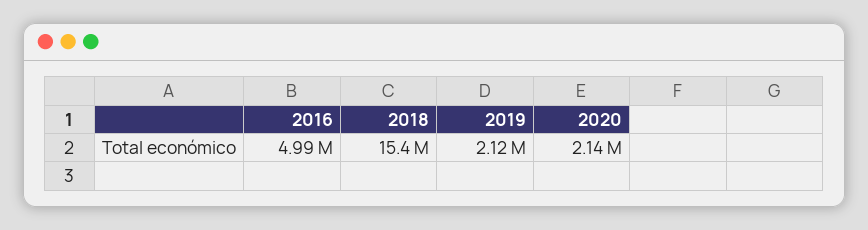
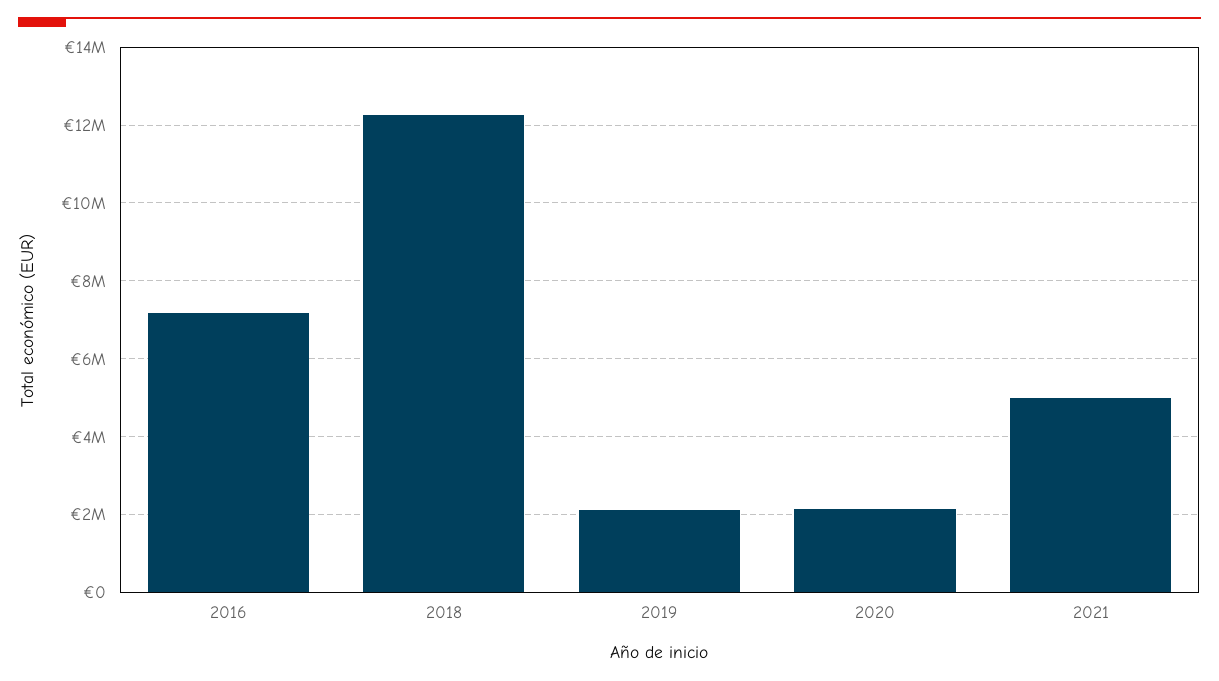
2016: 4990000 -> 7200000
2018: 15400000 -> 12200000
2021: none -> 5000000

